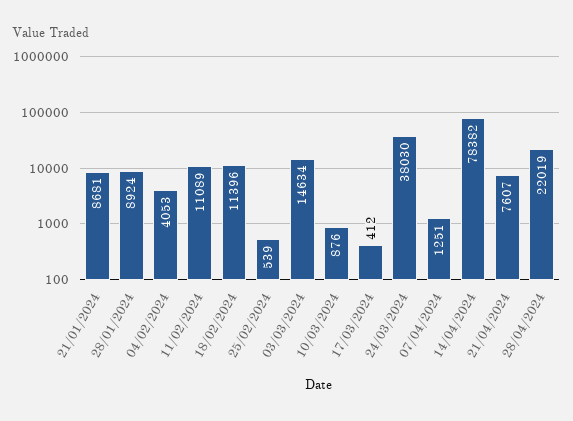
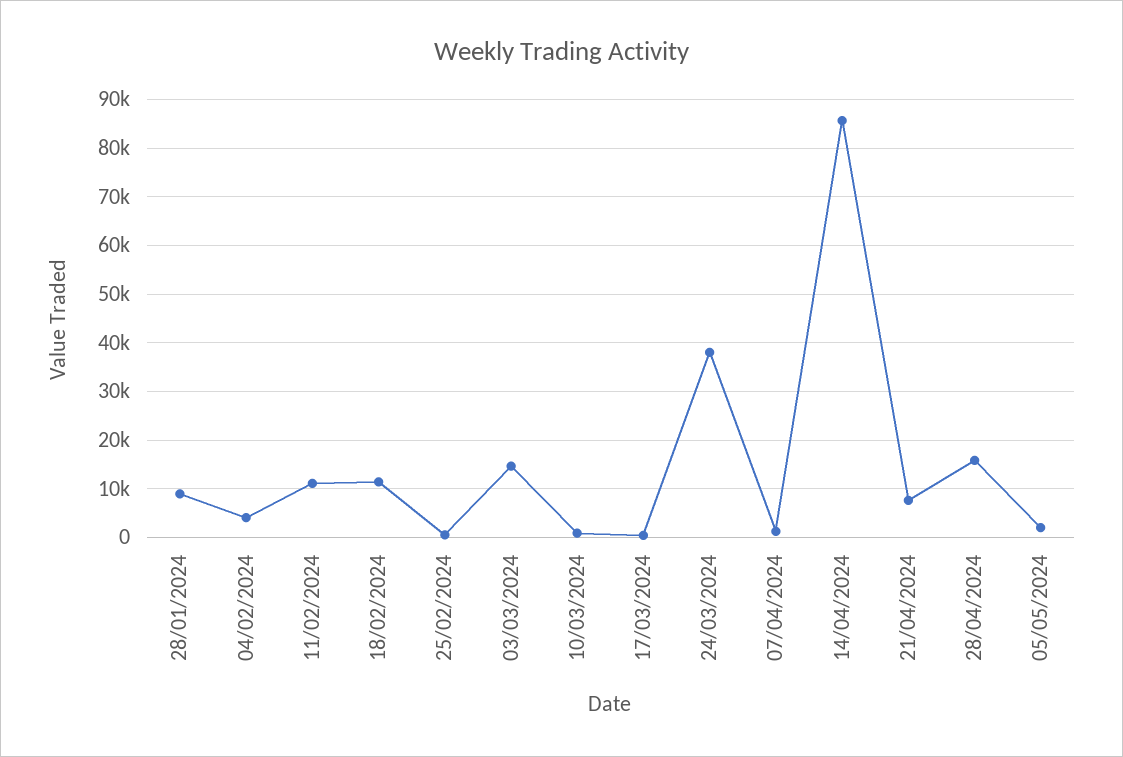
21/01/2024: 8681 -> none
14/04/2024: 78382 -> 86000
28/04/2024: 22019 -> 16000
05/05/2024: none -> 2000

